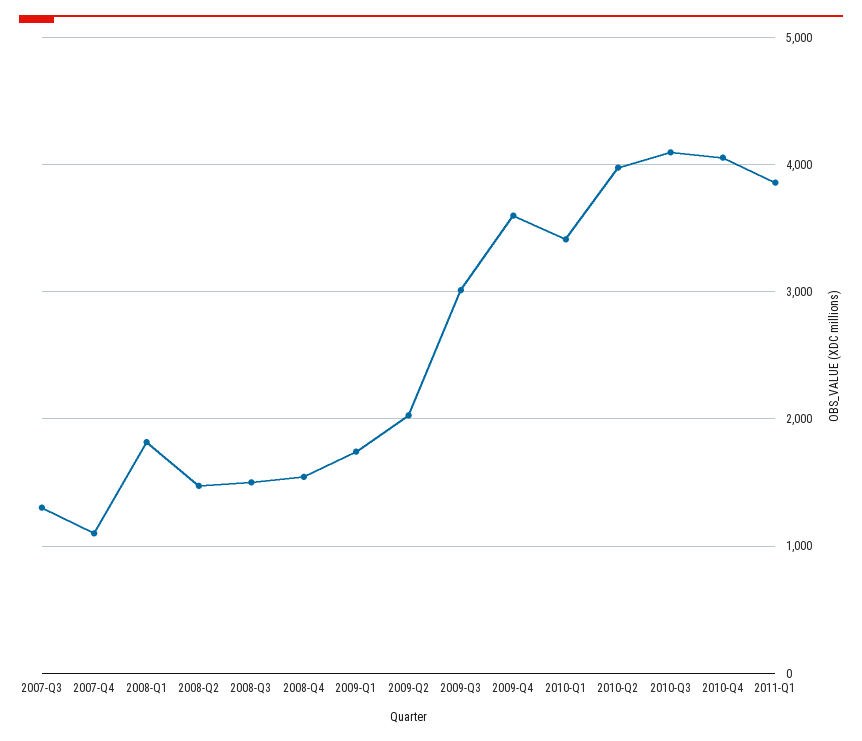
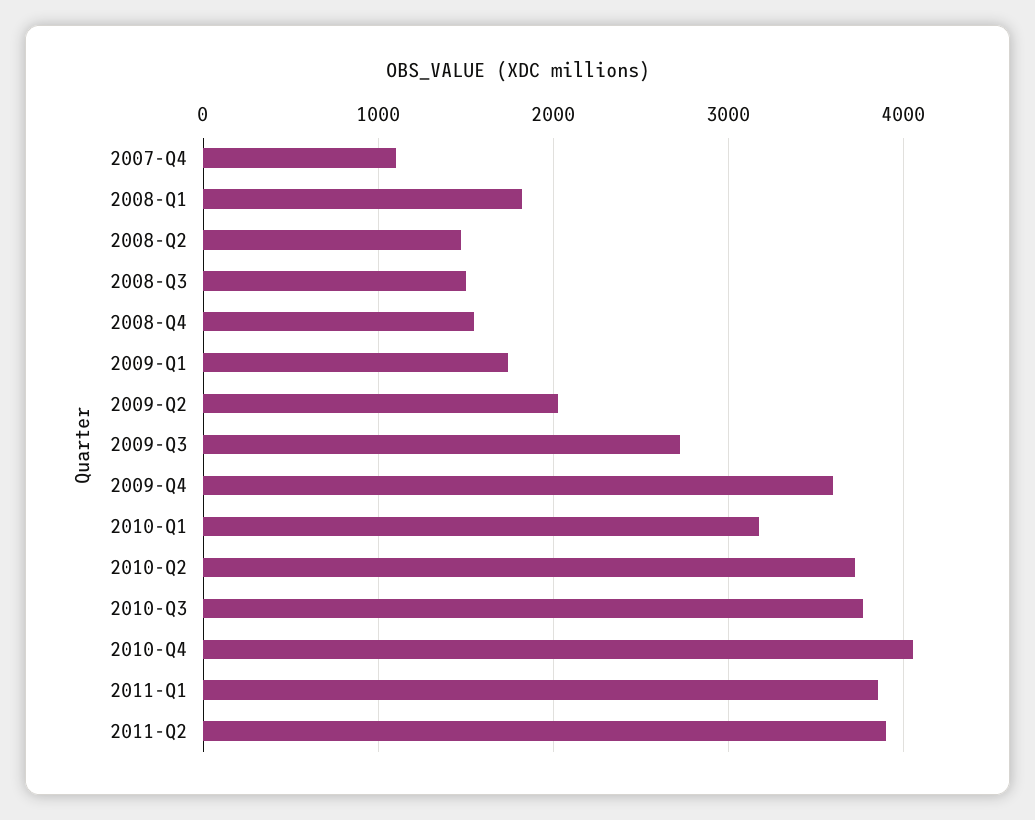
2007-Q3: 1300 -> none
2009-Q3: 3000 -> 2700
2010-Q1: 3400 -> 3200
2010-Q2: 4000 -> 3700
2010-Q3: 4100 -> 3800
2011-Q2: none -> 3900

